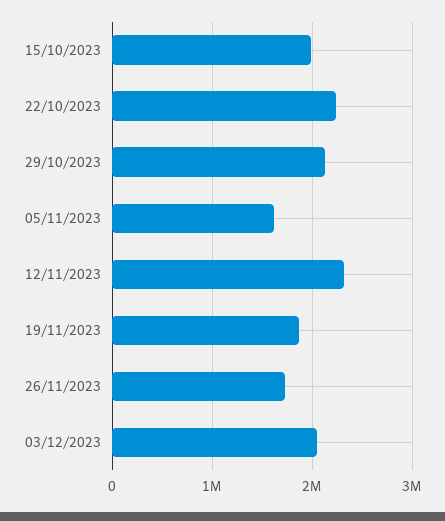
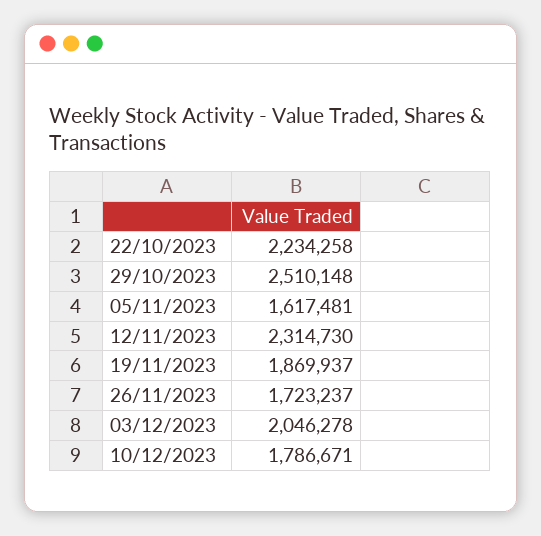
15/10/2023: 2000000 -> none
29/10/2023: 2100000 -> 2510148
10/12/2023: none -> 1786671

